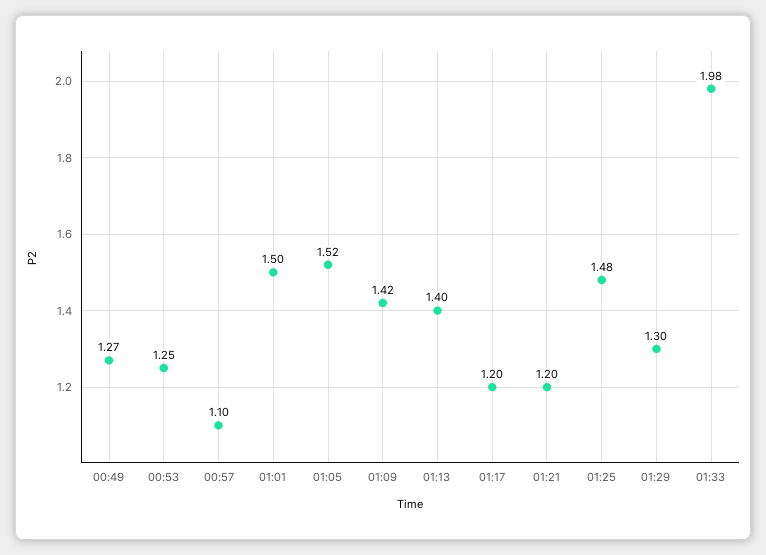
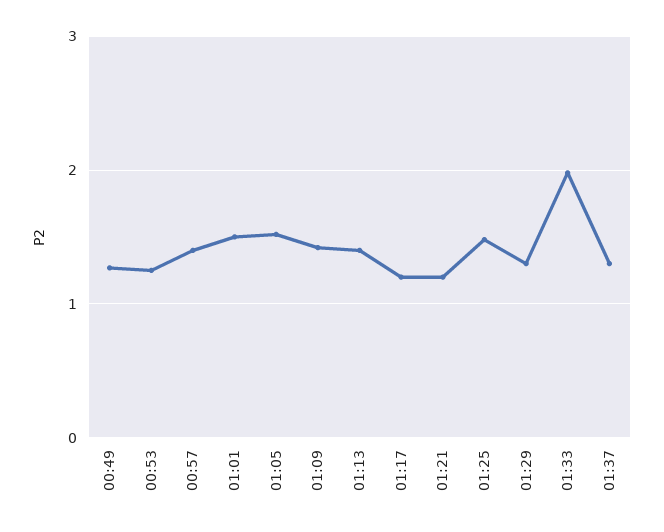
00:57: 1.1 -> 1.4
01:37: none -> 1.3

